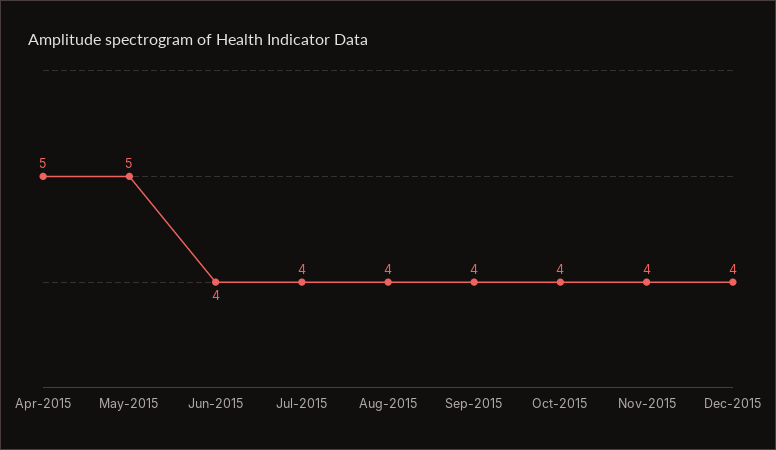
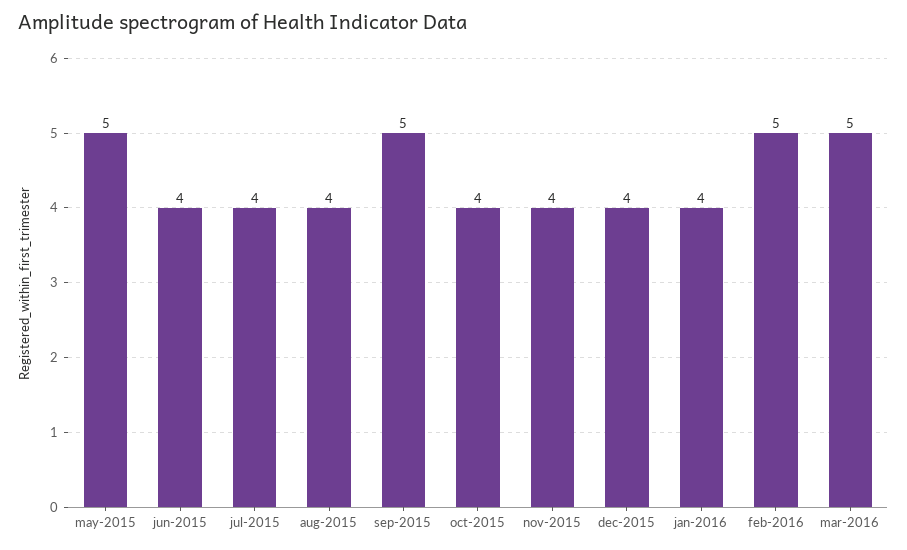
Apr-2015: 5 -> none
Sep-2015: 4 -> 5
jan-2016: none -> 4
feb-2016: none -> 5
mar-2016: none -> 5

